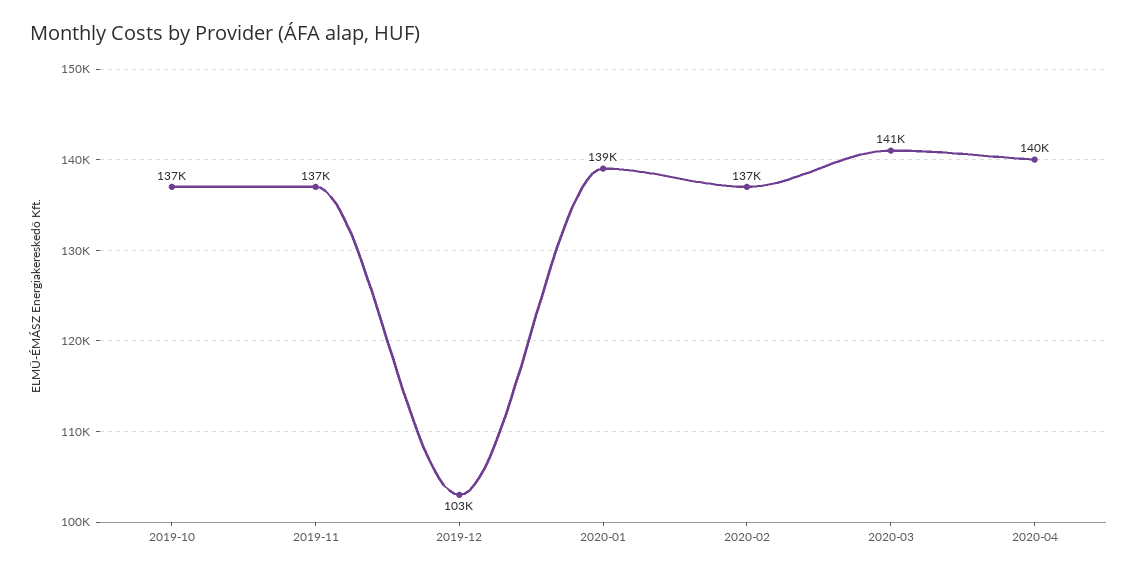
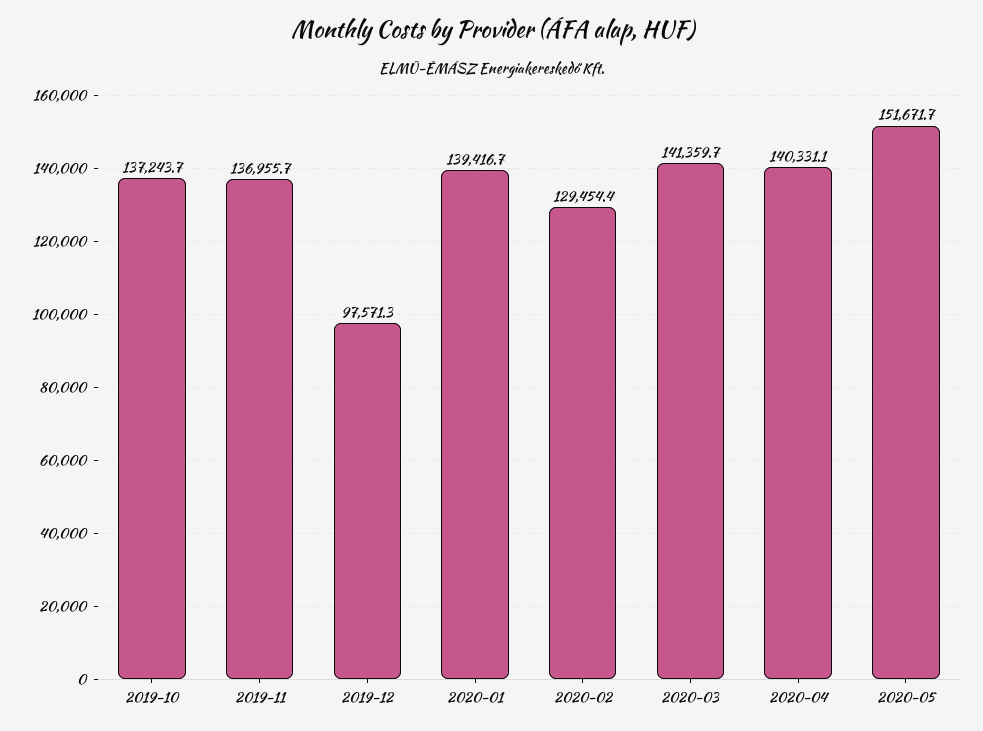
2019-12: 103000 -> 97571.3
2020-02: 137000 -> 129454.4
2020-05: none -> 151671.7

